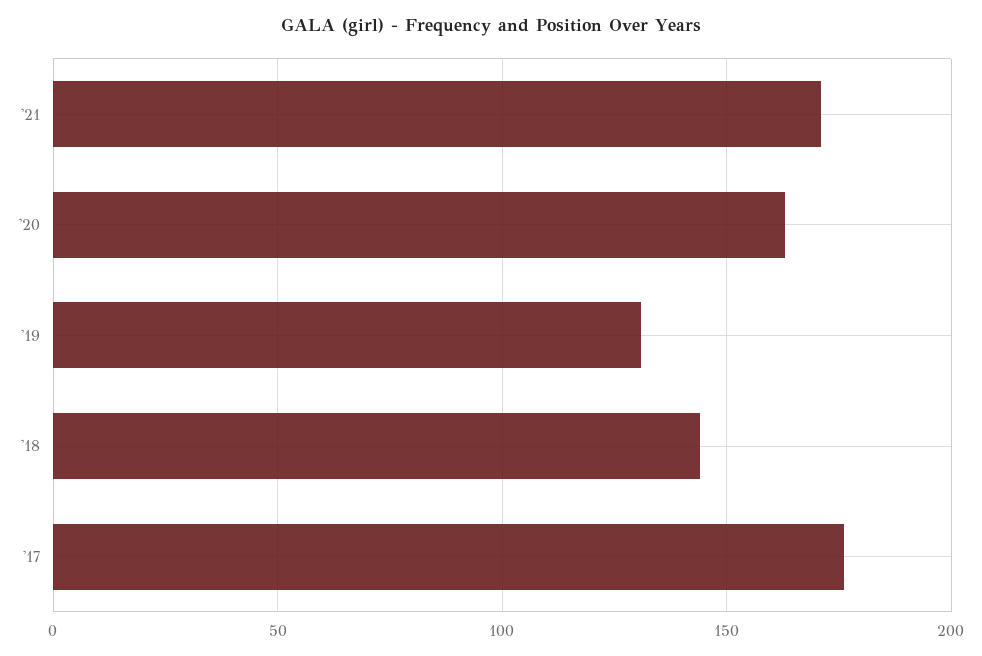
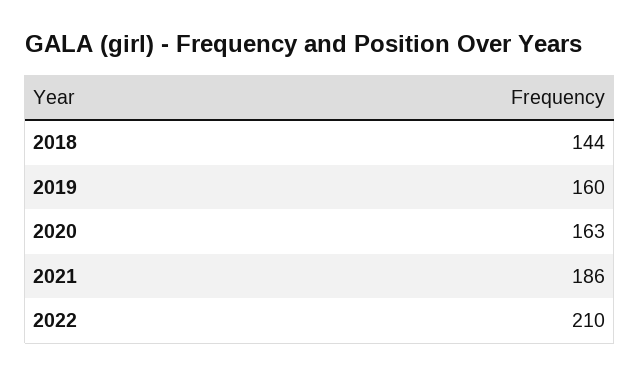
'21: 170 -> 186
'19: 130 -> 160
'17: 175 -> none
2022: none -> 210

